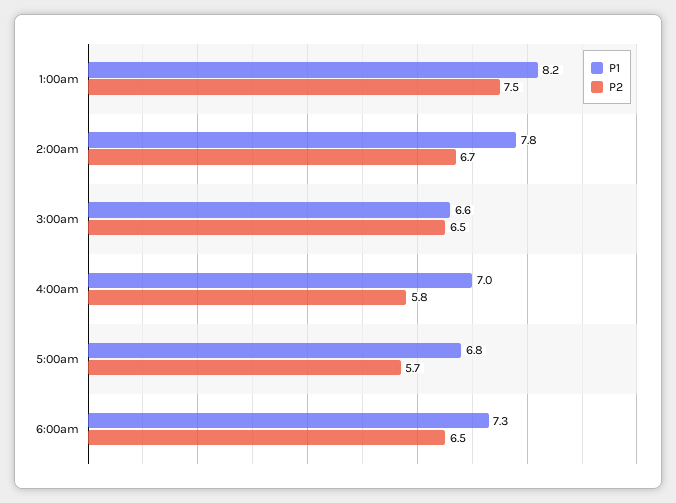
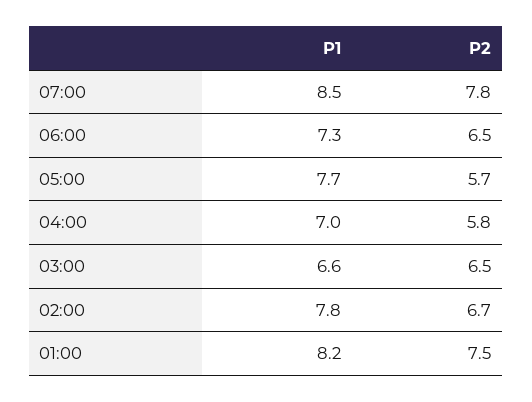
P1, 5:00am: 6.8 -> 7.7
P1, 07:00: none -> 8.5
P2, 07:00: none -> 7.8

